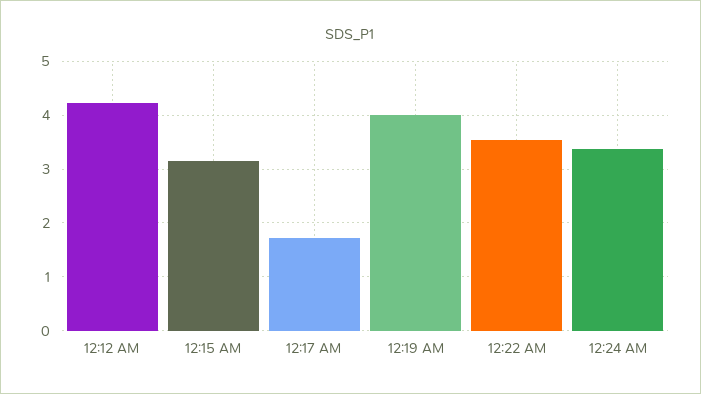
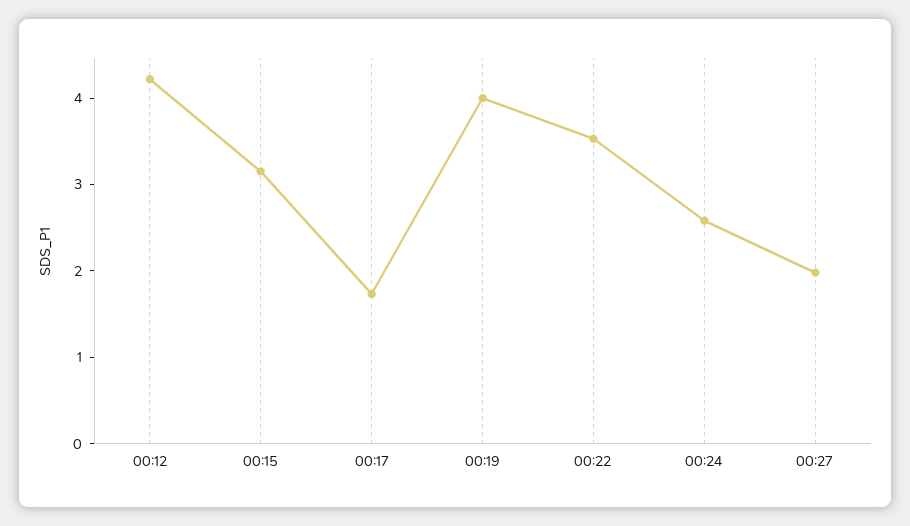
12:24 AM: 3.4 -> 2.6
00:27: none -> 2

